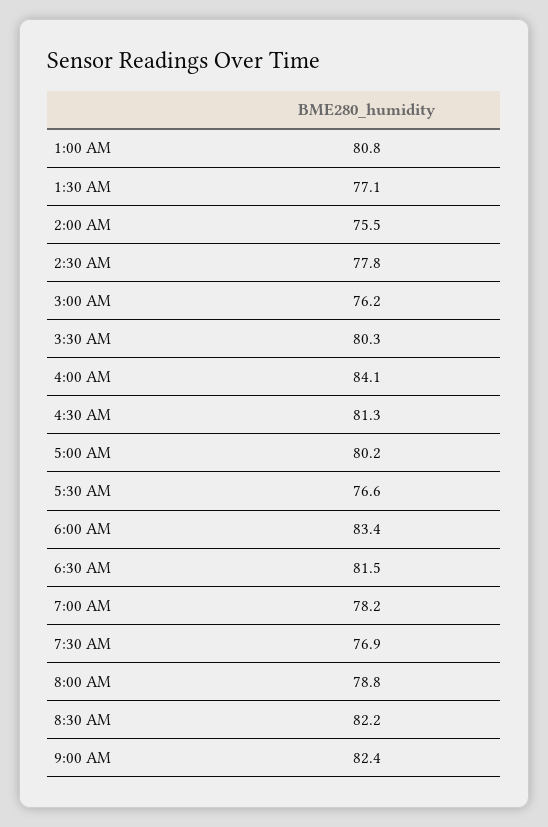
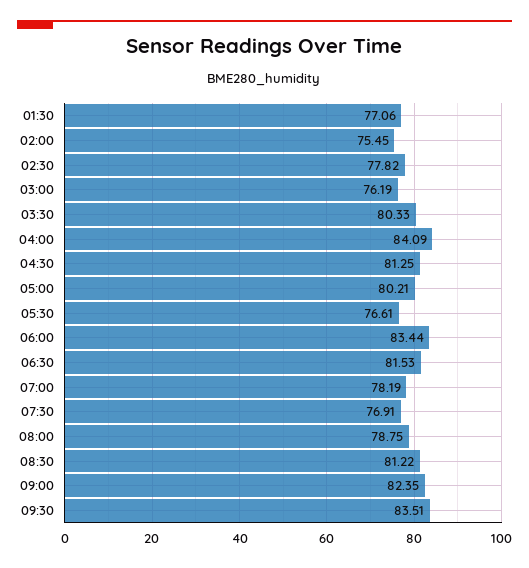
1:00 AM: 80.8 -> none
8:30 AM: 82.2 -> 81.22
09:30: none -> 83.51

